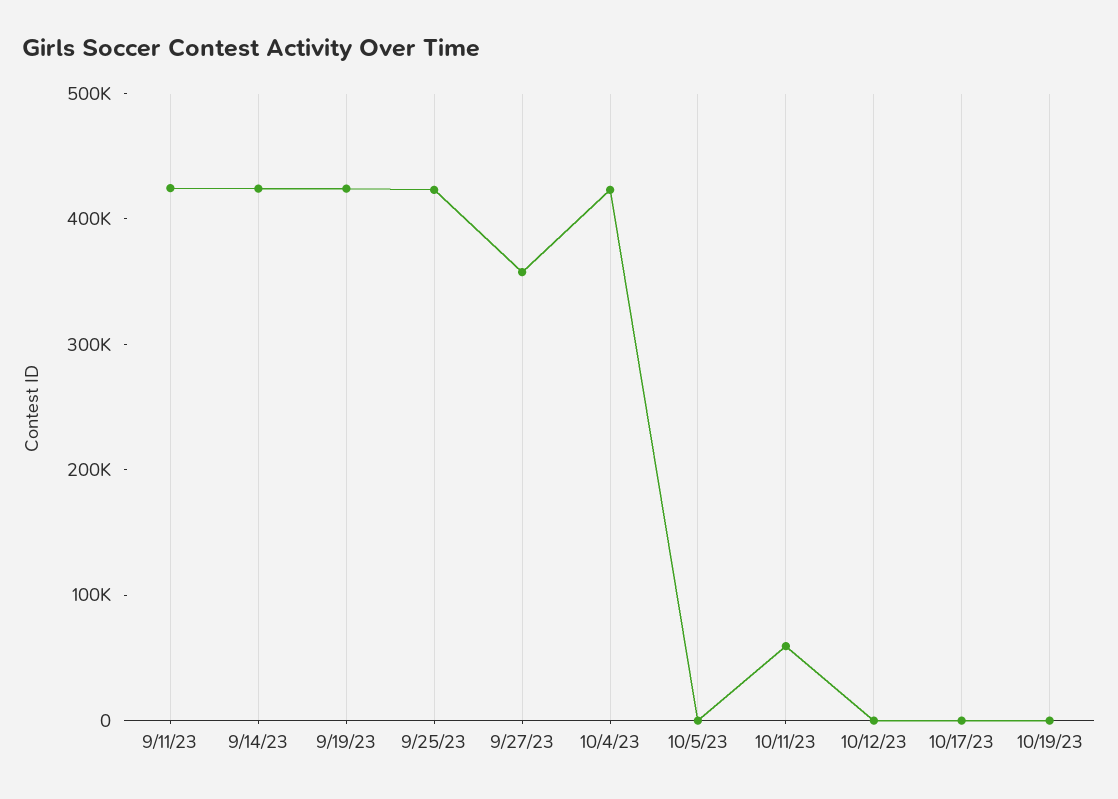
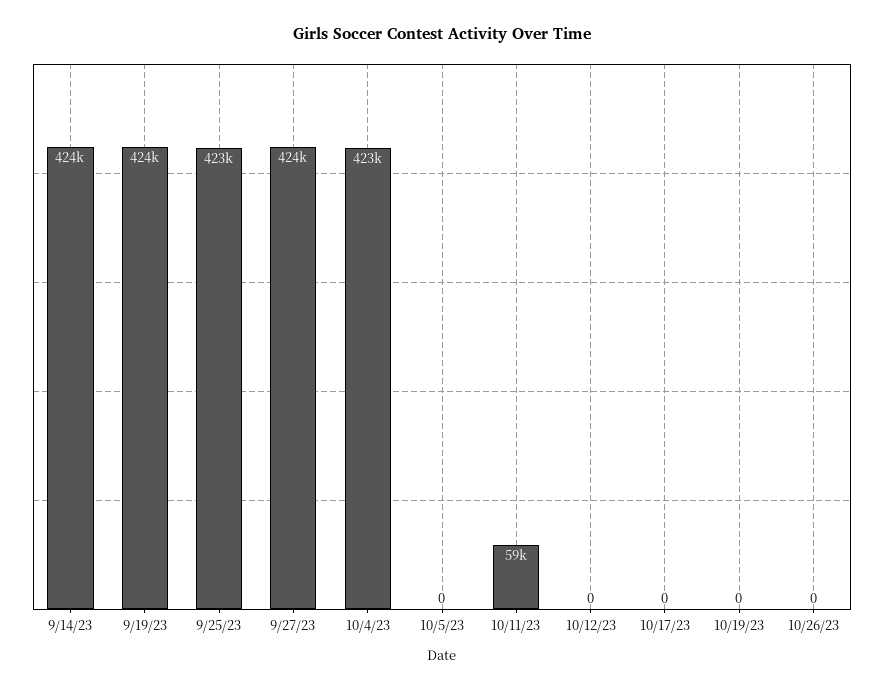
9/11/23: 420000 -> none
9/27/23: 360000 -> 424000
10/26/23: none -> 0

